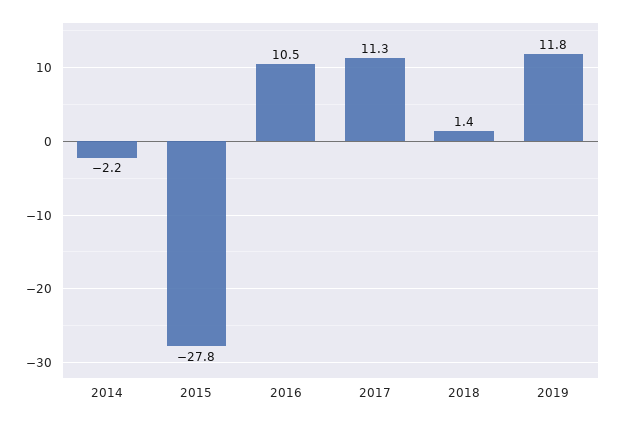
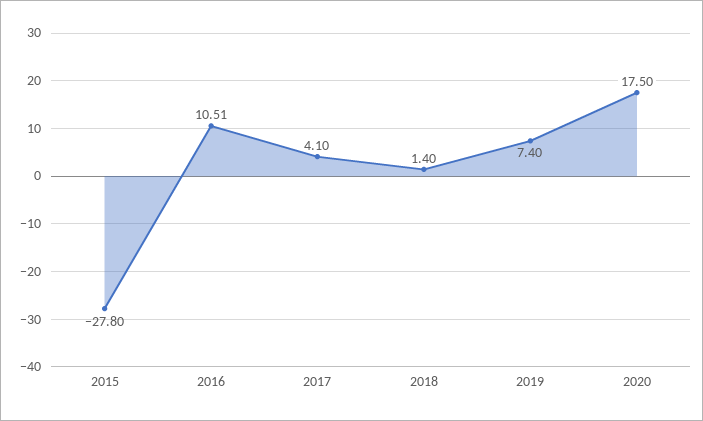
2014: -2.2 -> none
2017: 11.3 -> 4.1
2019: 11.8 -> 7.4
2020: none -> 17.5

